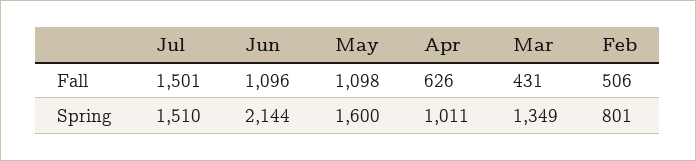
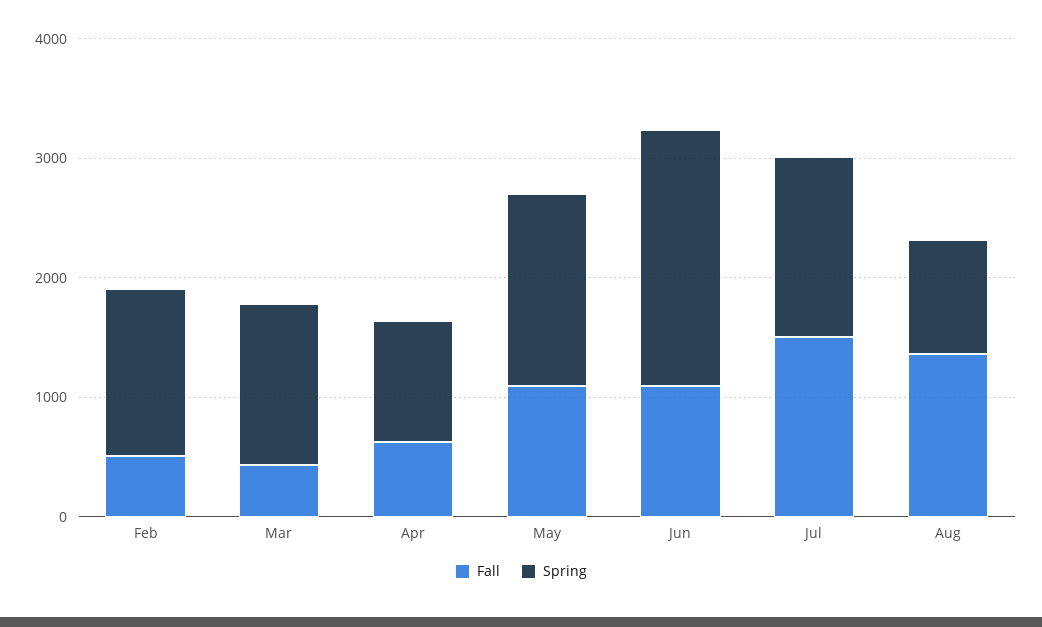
Spring, Feb: 801 -> 1400
Fall, Aug: none -> 1400
Spring, Aug: none -> 1000

